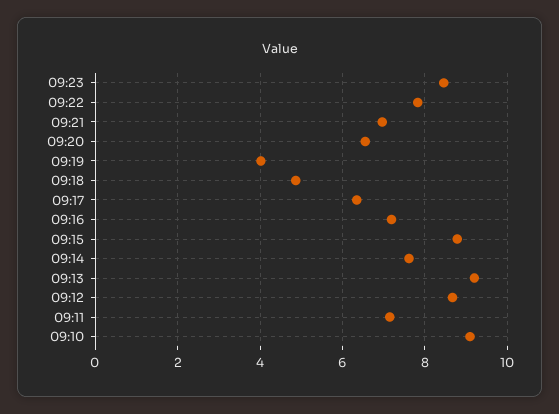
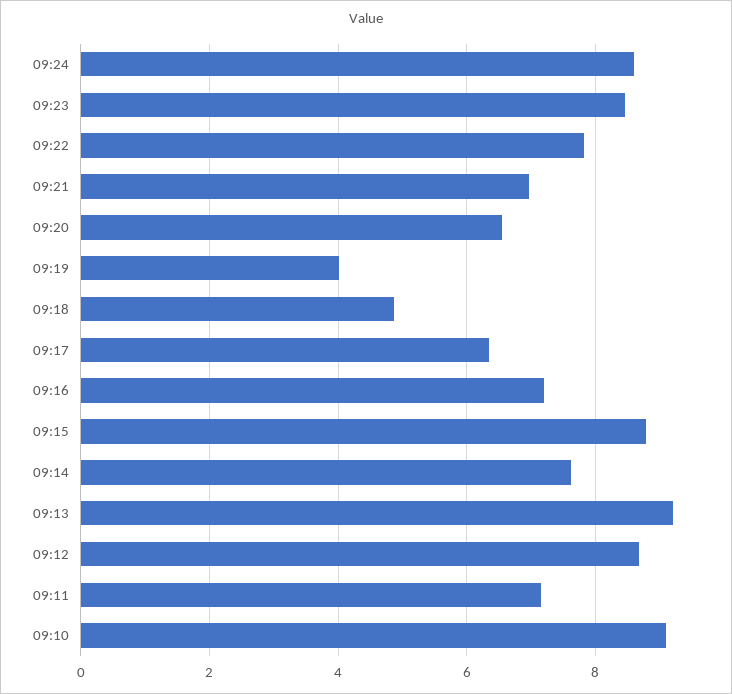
09:24: none -> 8.6

